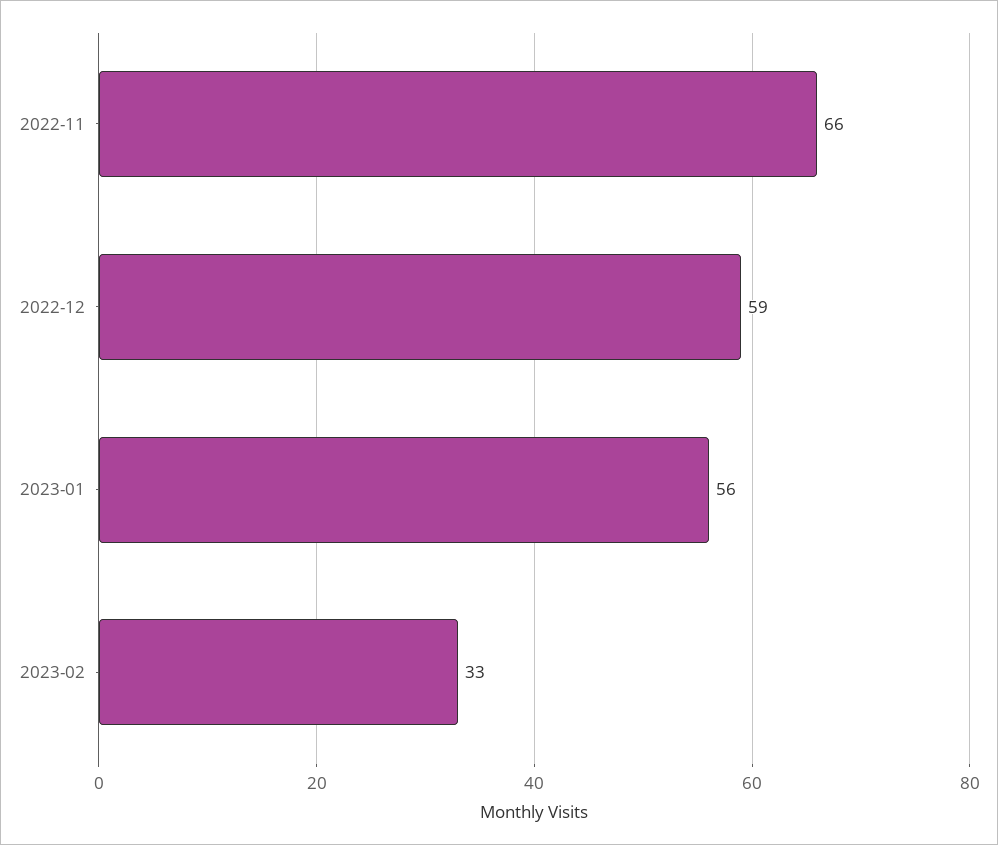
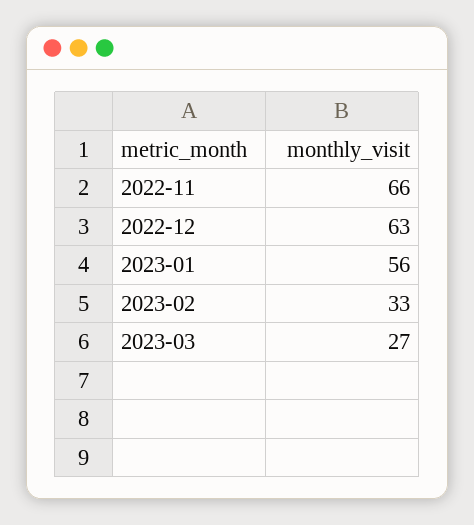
2022-12: 59 -> 63
2023-03: none -> 27

